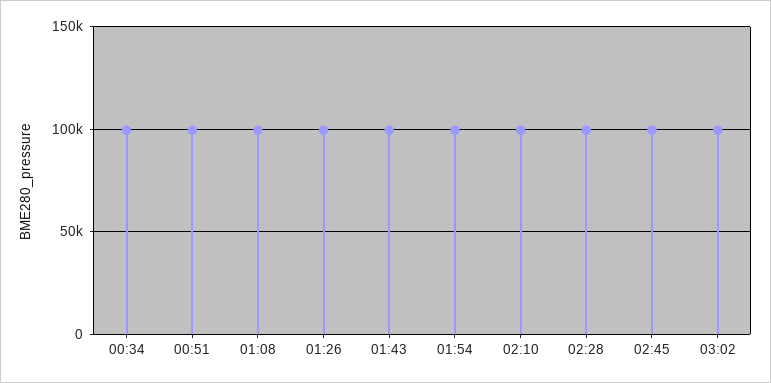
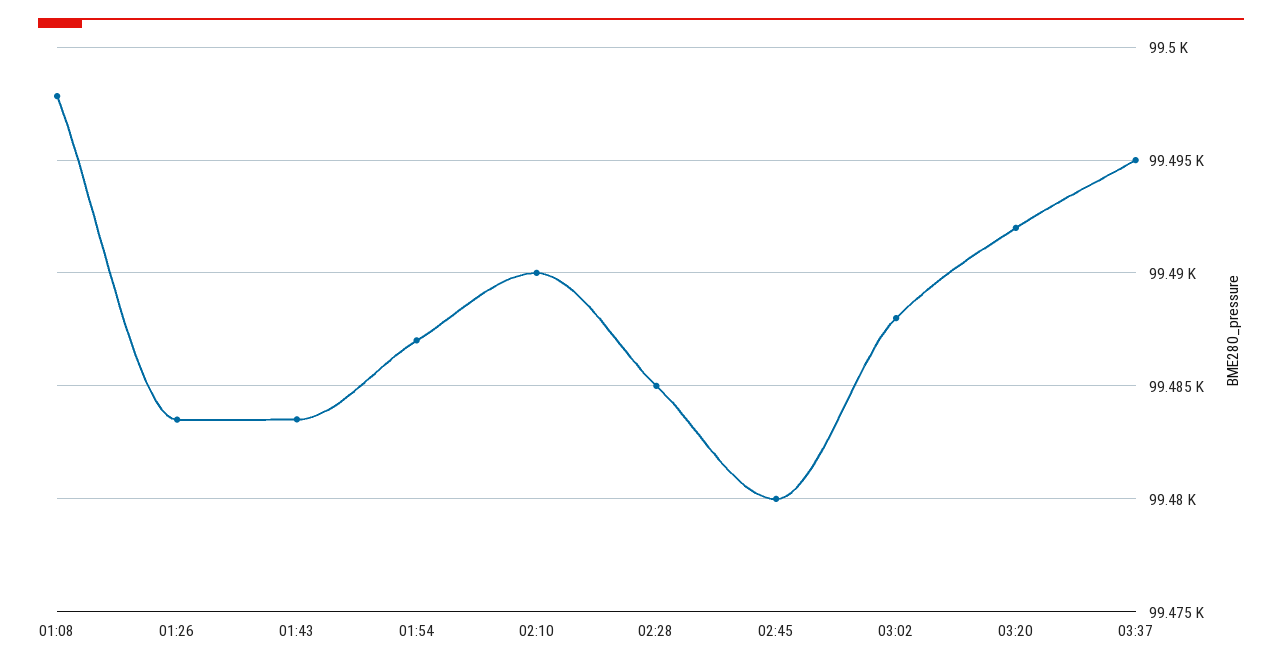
00:34: 100000 -> none
00:51: 100000 -> none
03:20: none -> 99492
03:37: none -> 99495

